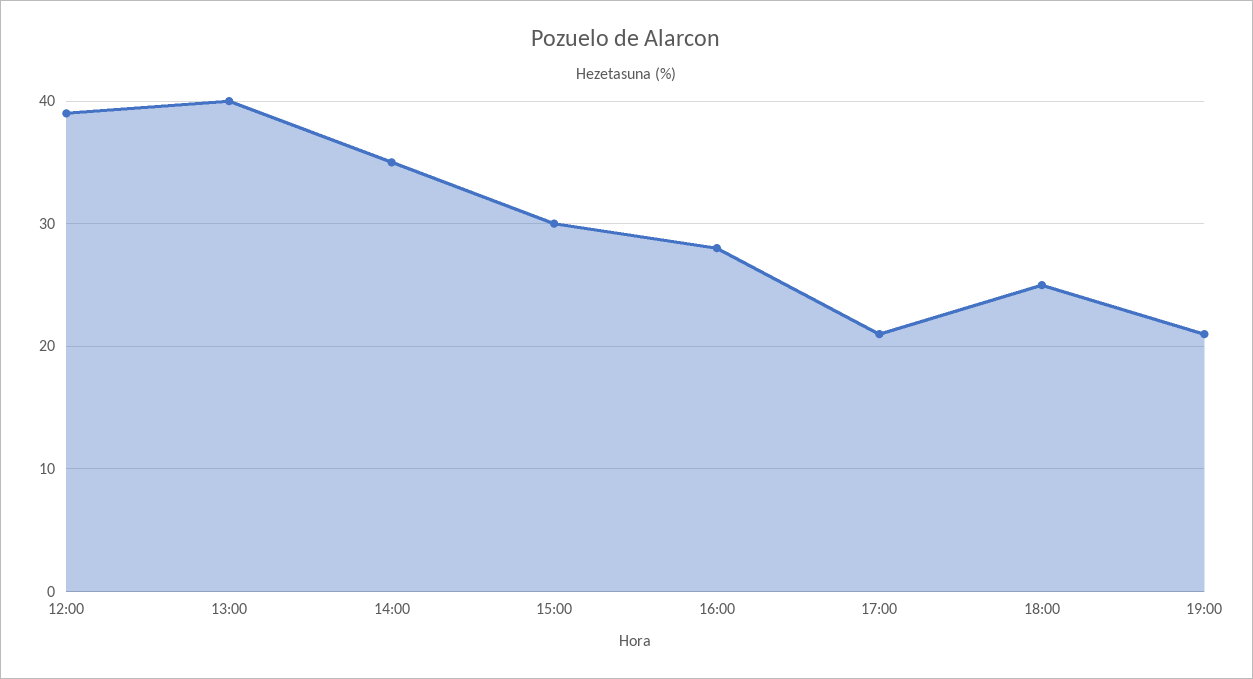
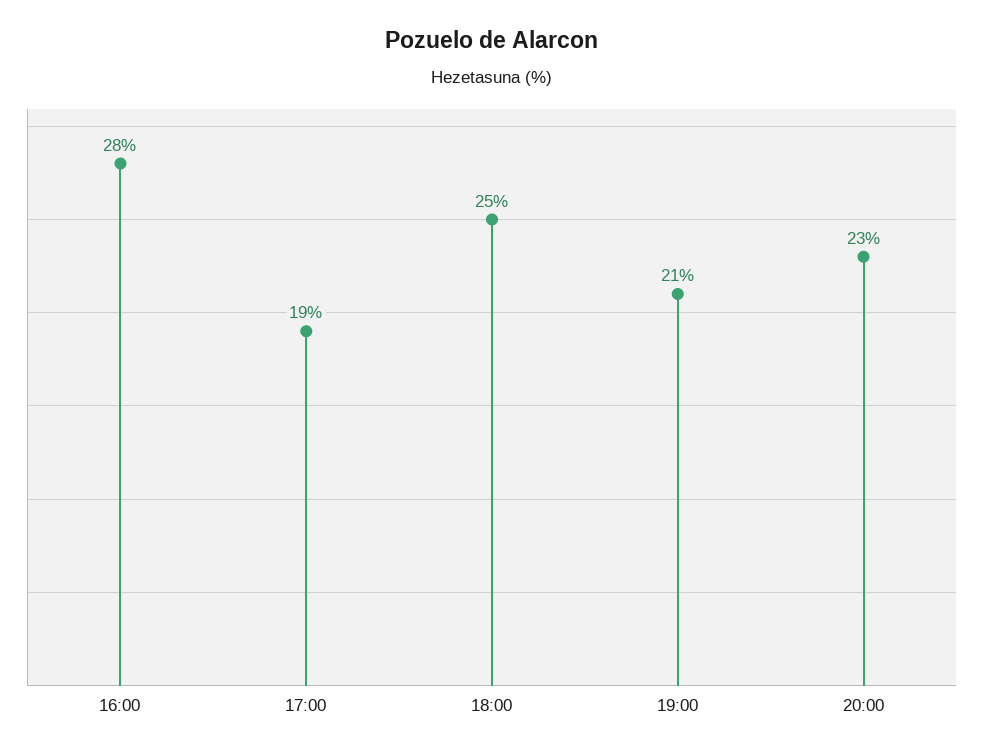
12:00: 39 -> none
13:00: 40 -> none
14:00: 35 -> none
15:00: 30 -> none
17:00: 21 -> 19
20:00: none -> 23

